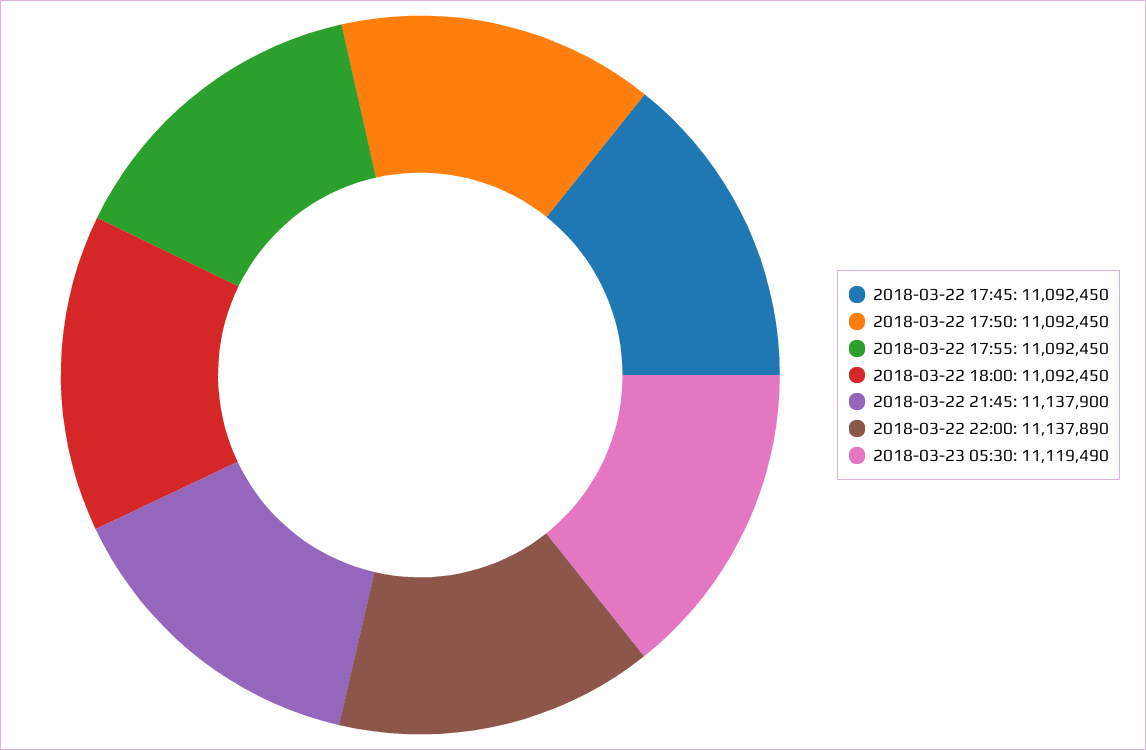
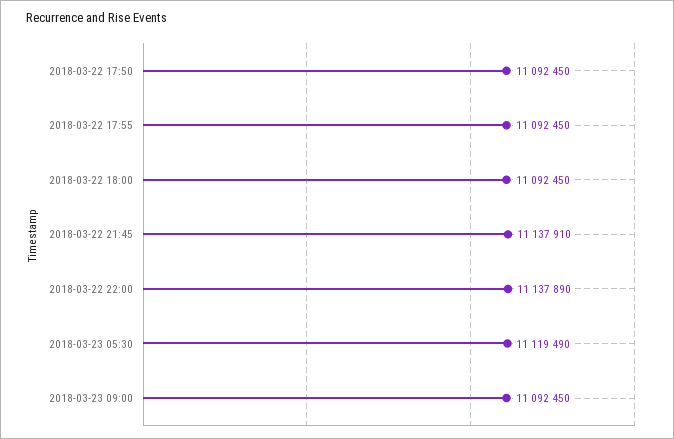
2018-03-22 17:45: 11092450 -> none
2018-03-22 21:45: 11137900 -> 11137910
2018-03-23 09:00: none -> 11092450

